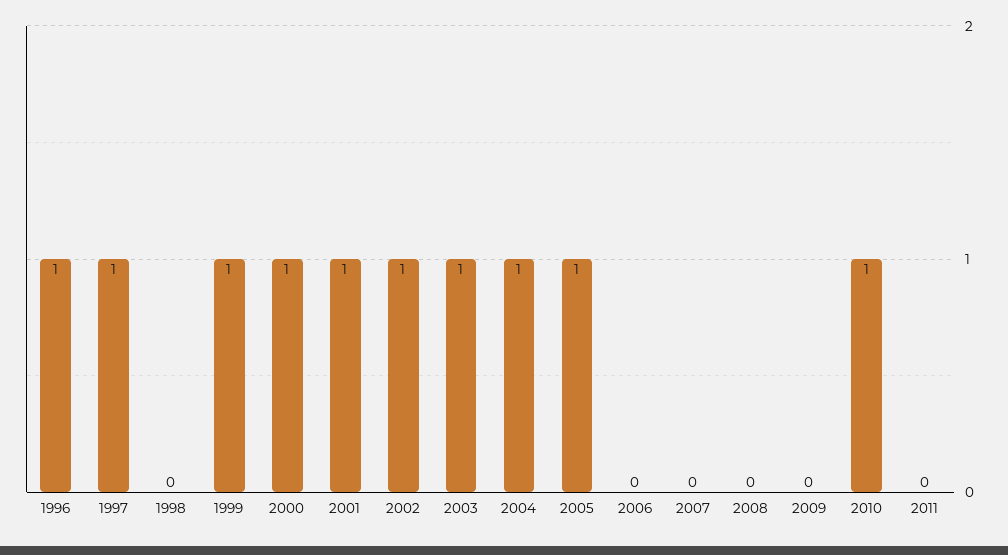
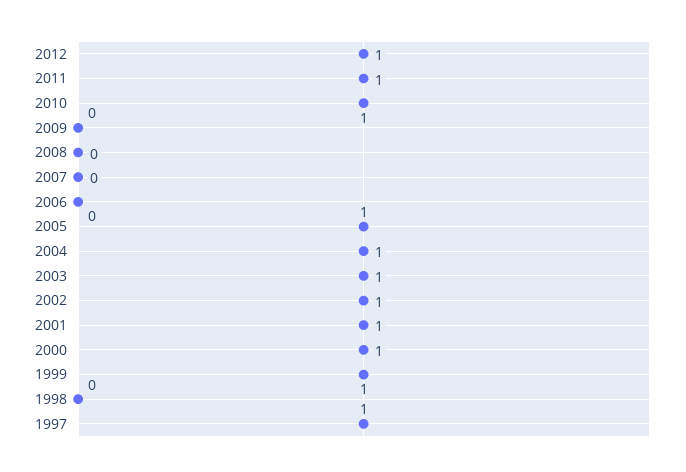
1996: 1 -> none
2011: 0 -> 1
2012: none -> 1

